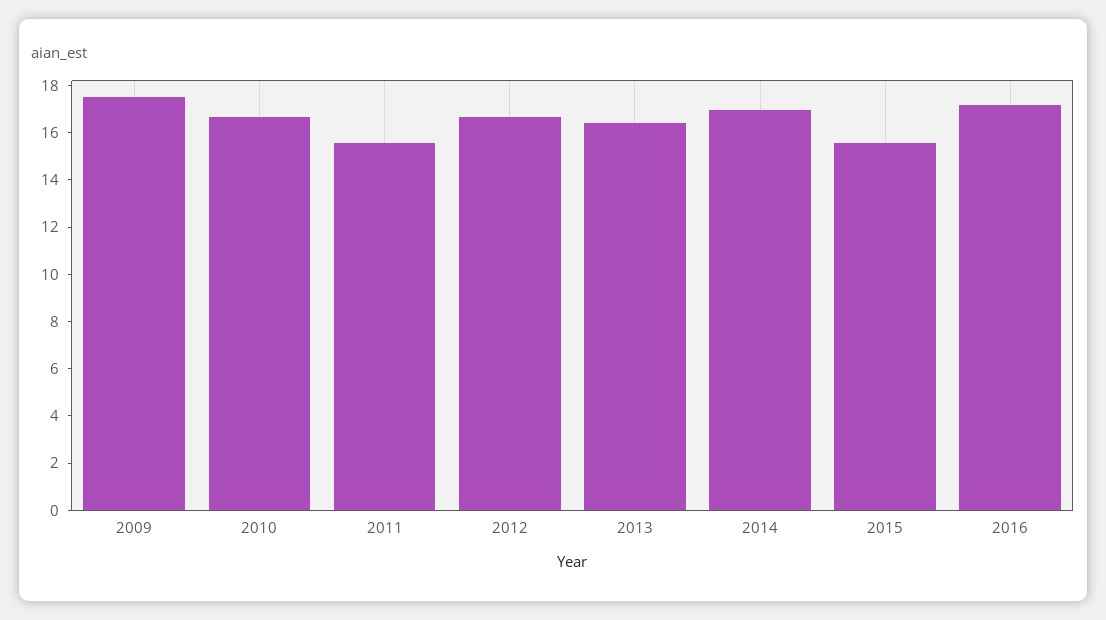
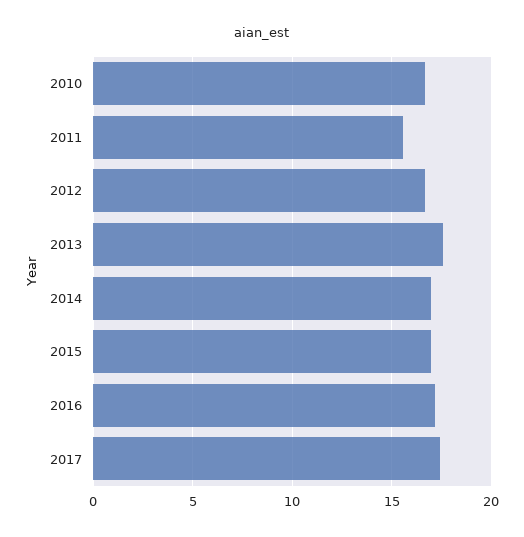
2009: 17.5 -> none
2013: 16.5 -> 17.5
2015: 15.5 -> 17
2017: none -> 17.5

